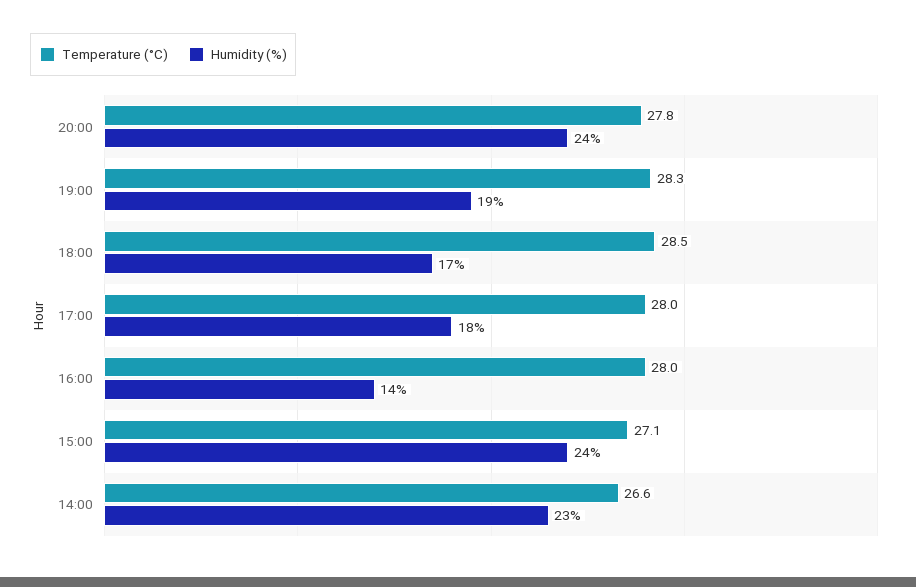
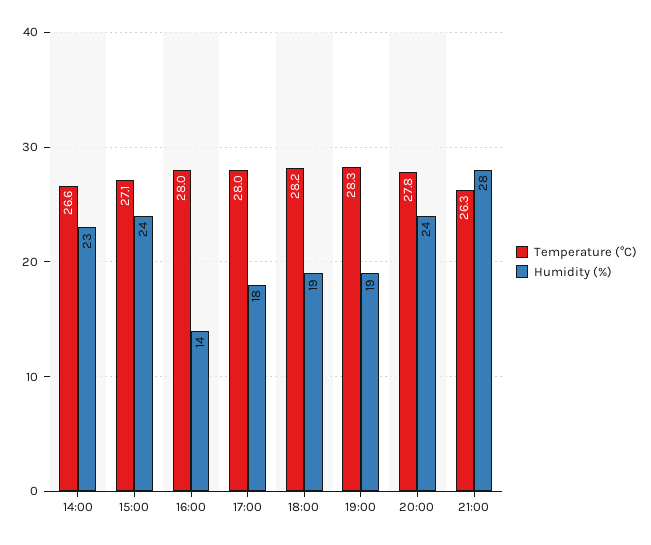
Temperature (°C), 18:00: 28.5 -> 28.2
Humidity (%), 18:00: 17 -> 19
Temperature (°C), 21:00: none -> 26.3
Humidity (%), 21:00: none -> 28

